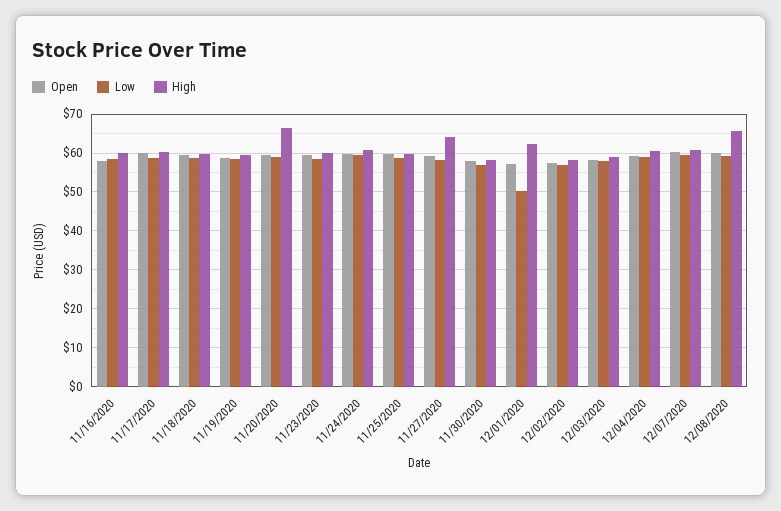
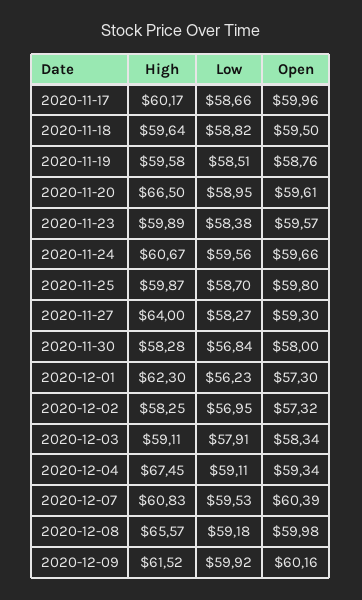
Open, 11/16/2020: 58 -> none
Low, 11/16/2020: 58 -> none
High, 11/16/2020: 60 -> none
Low, 12/01/2020: 50 -> 56.23
High, 12/04/2020: 60 -> 67.45
High, 2020-12-09: none -> 61.52
Low, 2020-12-09: none -> 59.92
Open, 2020-12-09: none -> 60.16

